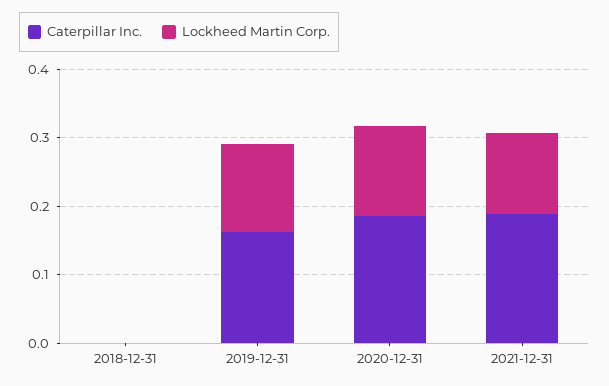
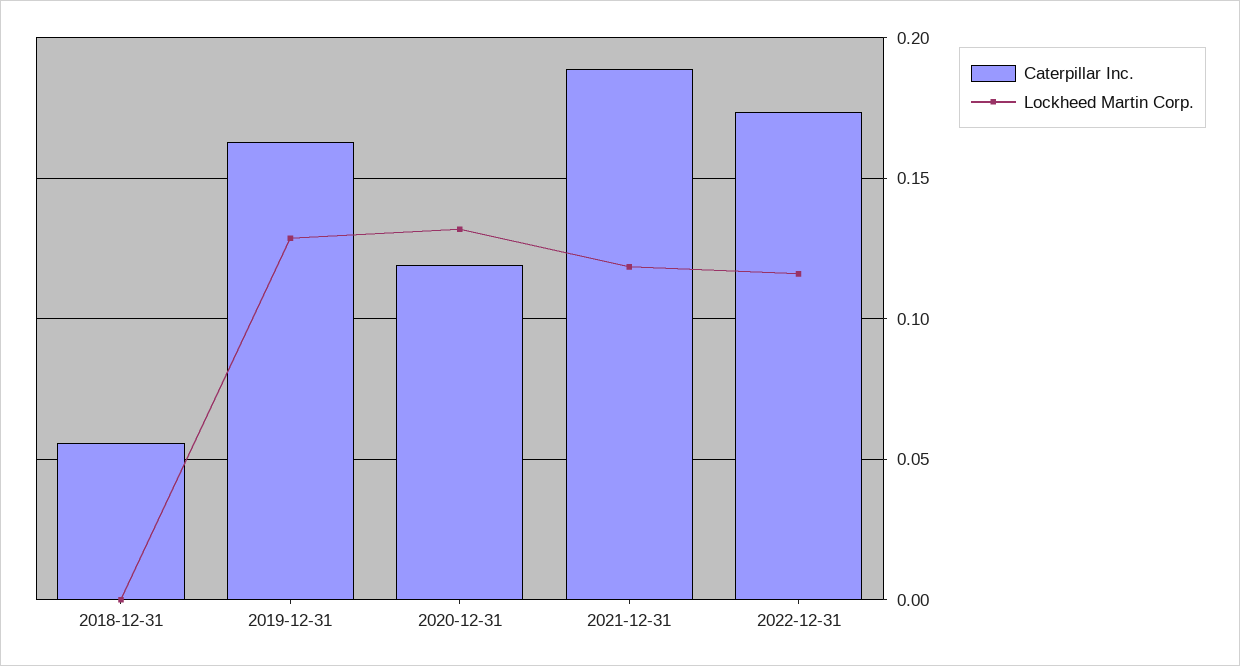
Caterpillar Inc., 2018-12-31: 0 -> 0.055
Caterpillar Inc., 2020-12-31: 0.18 -> 0.12
Caterpillar Inc., 2022-12-31: none -> 0.175
Lockheed Martin Corp., 2022-12-31: none -> 0.115

